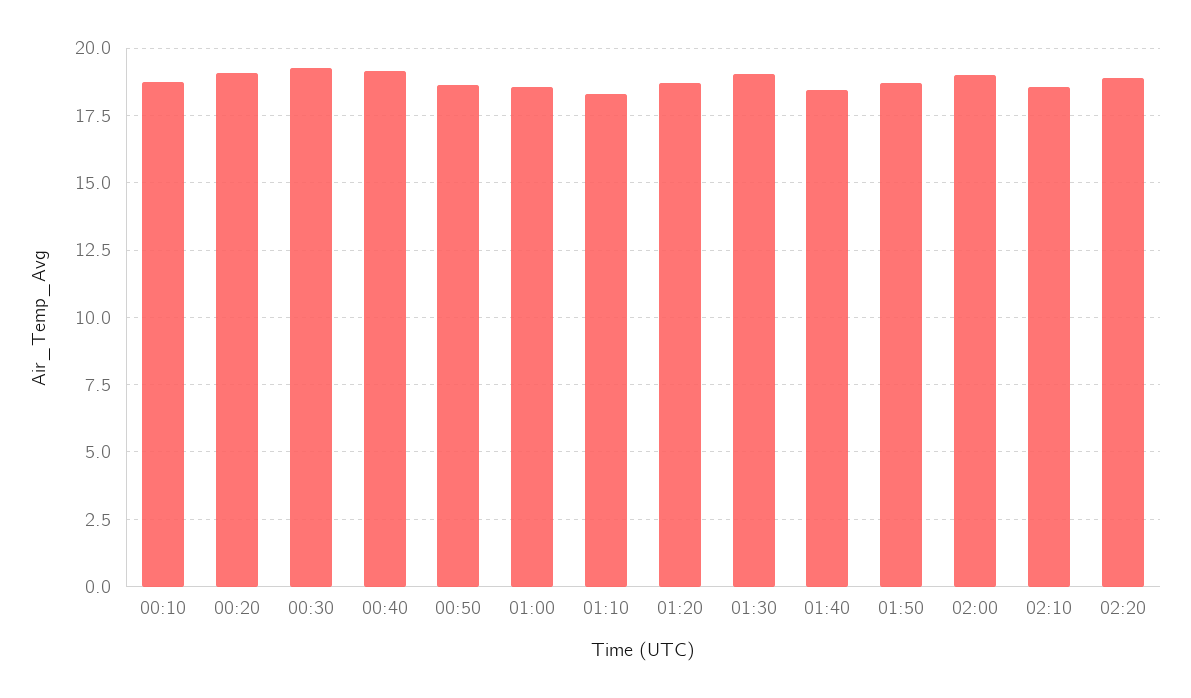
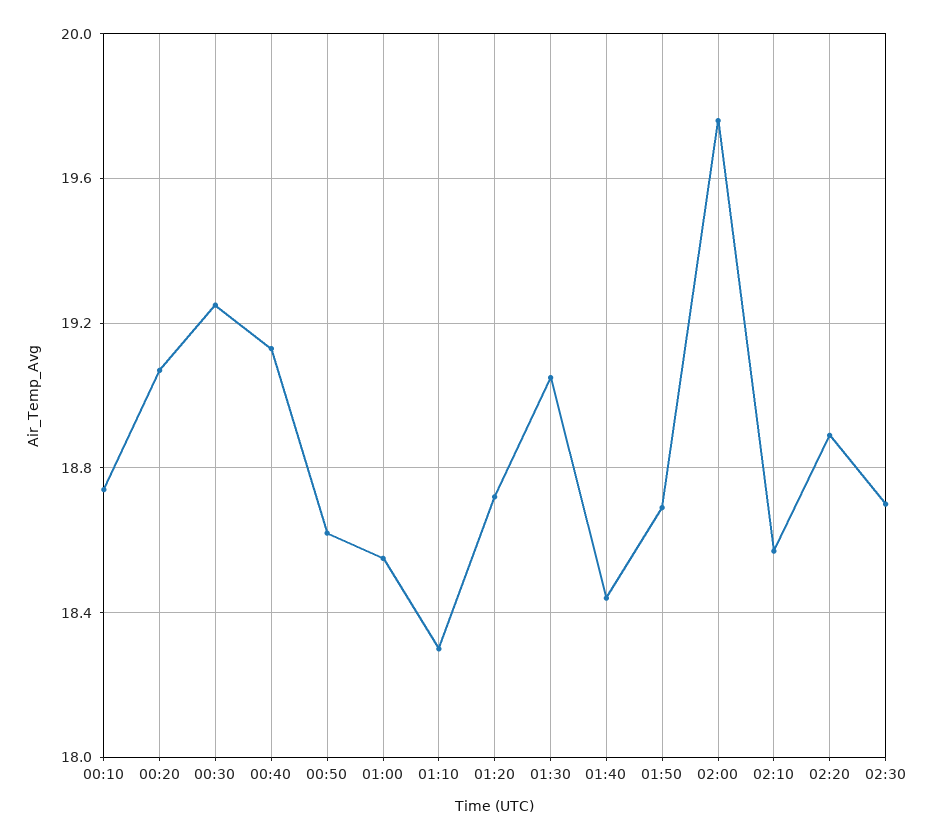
02:00: 19 -> 19.75
02:30: none -> 18.7

